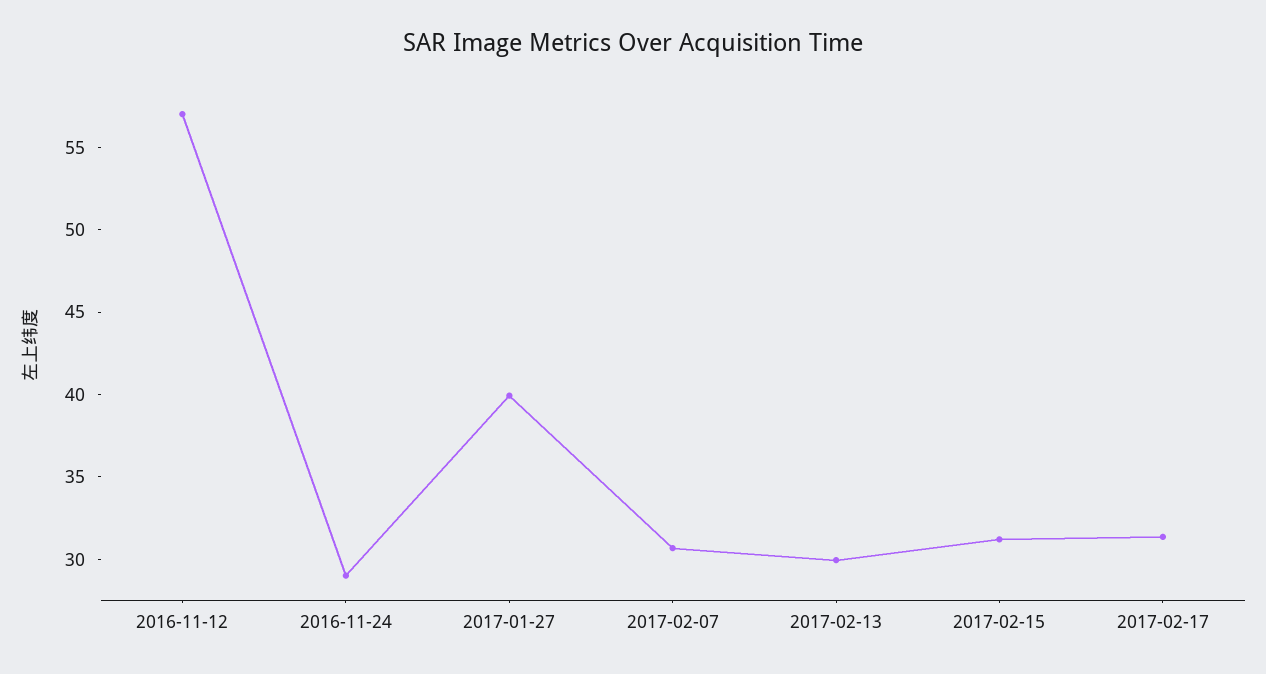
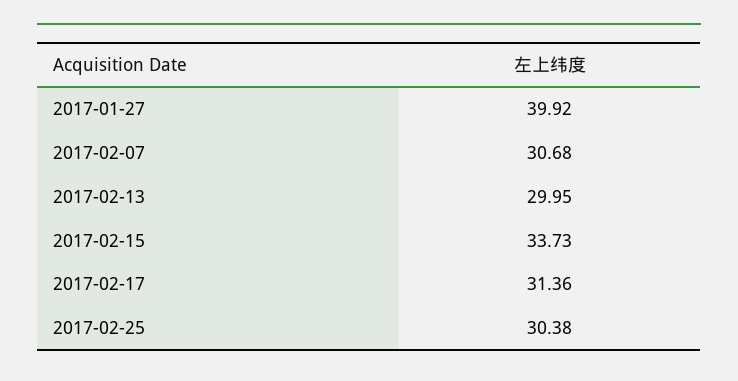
2016-11-12: 57 -> none
2016-11-24: 29 -> none
2017-02-15: 31 -> 33.73
2017-02-25: none -> 30.38

